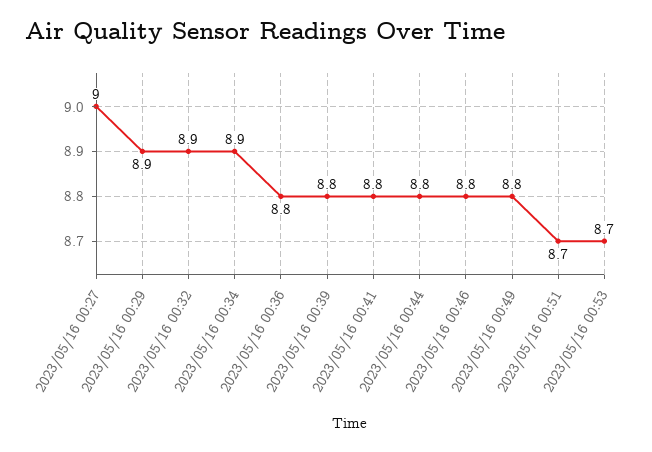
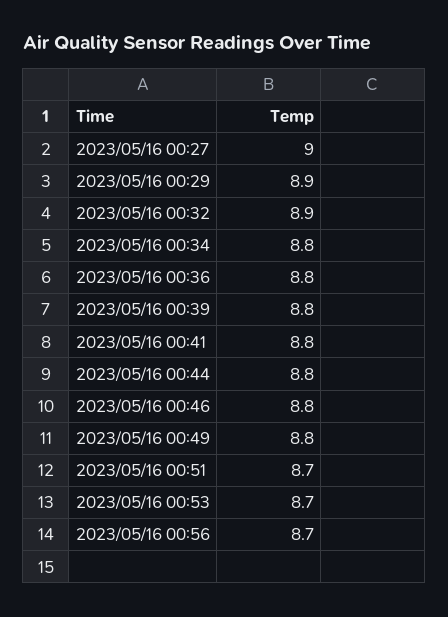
2023/05/16 00:34: 8.9 -> 8.8
2023/05/16 00:56: none -> 8.7

